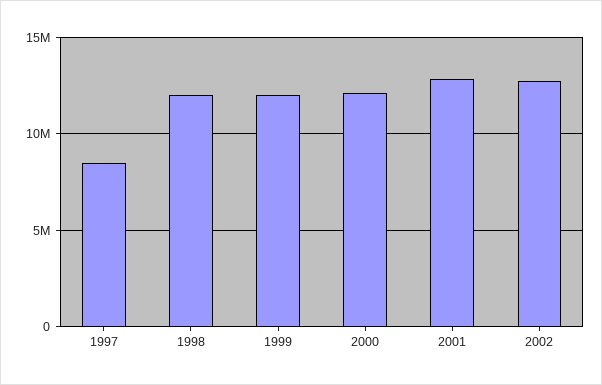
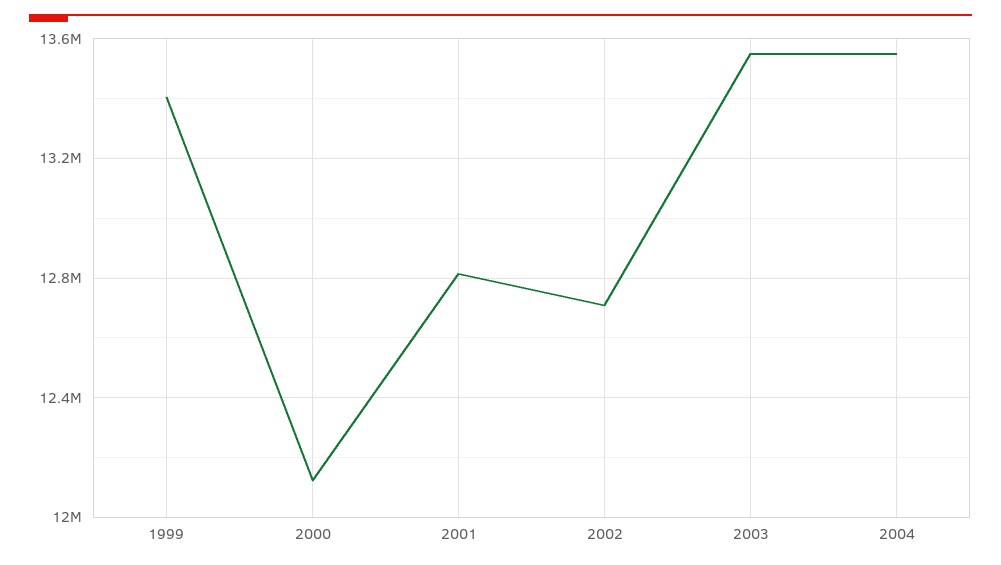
1997: 8500000 -> none
1998: 12000000 -> none
1999: 12000000 -> 13400000
2003: none -> 13550000
2004: none -> 13550000

